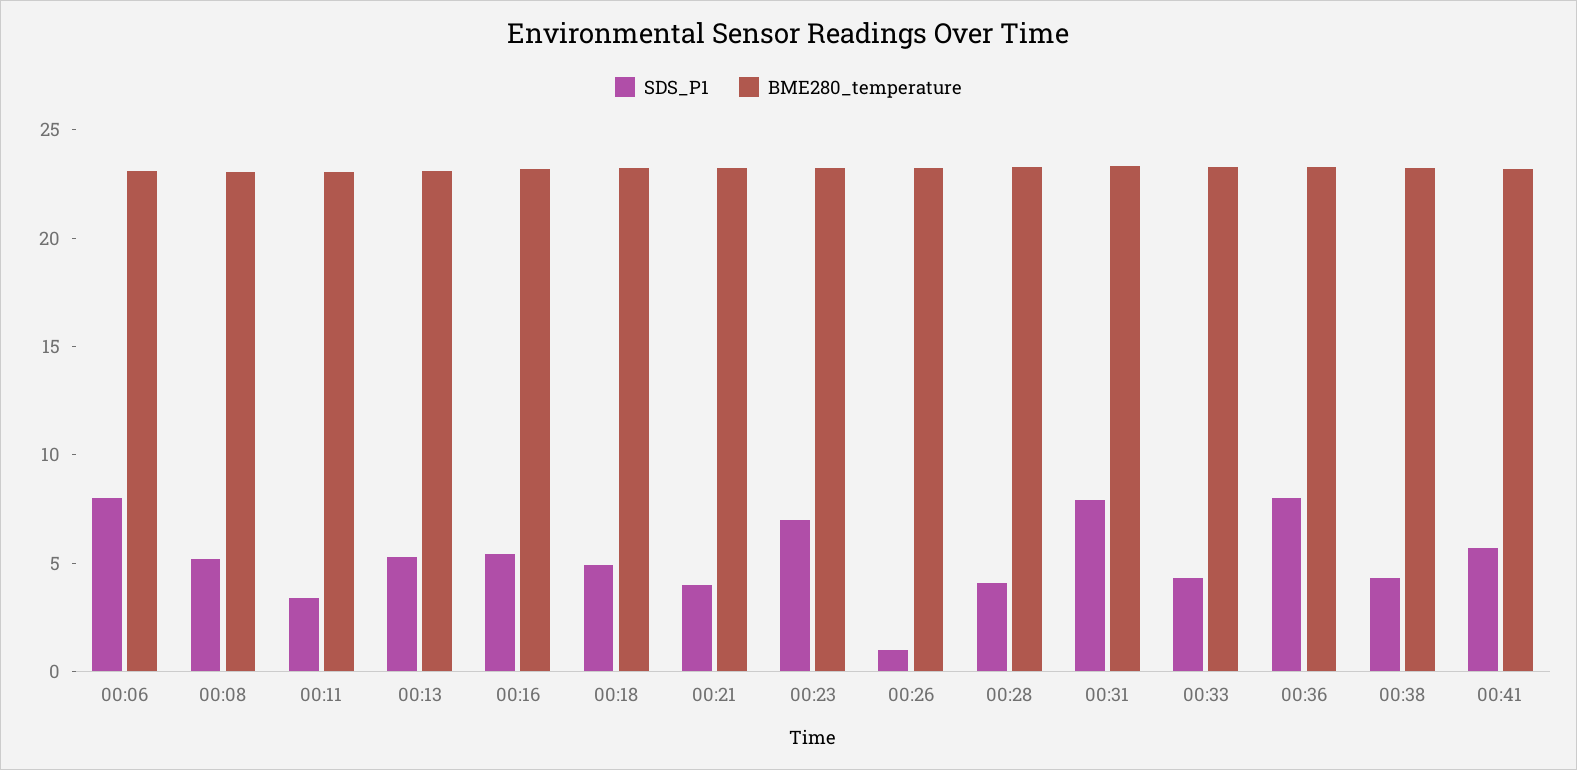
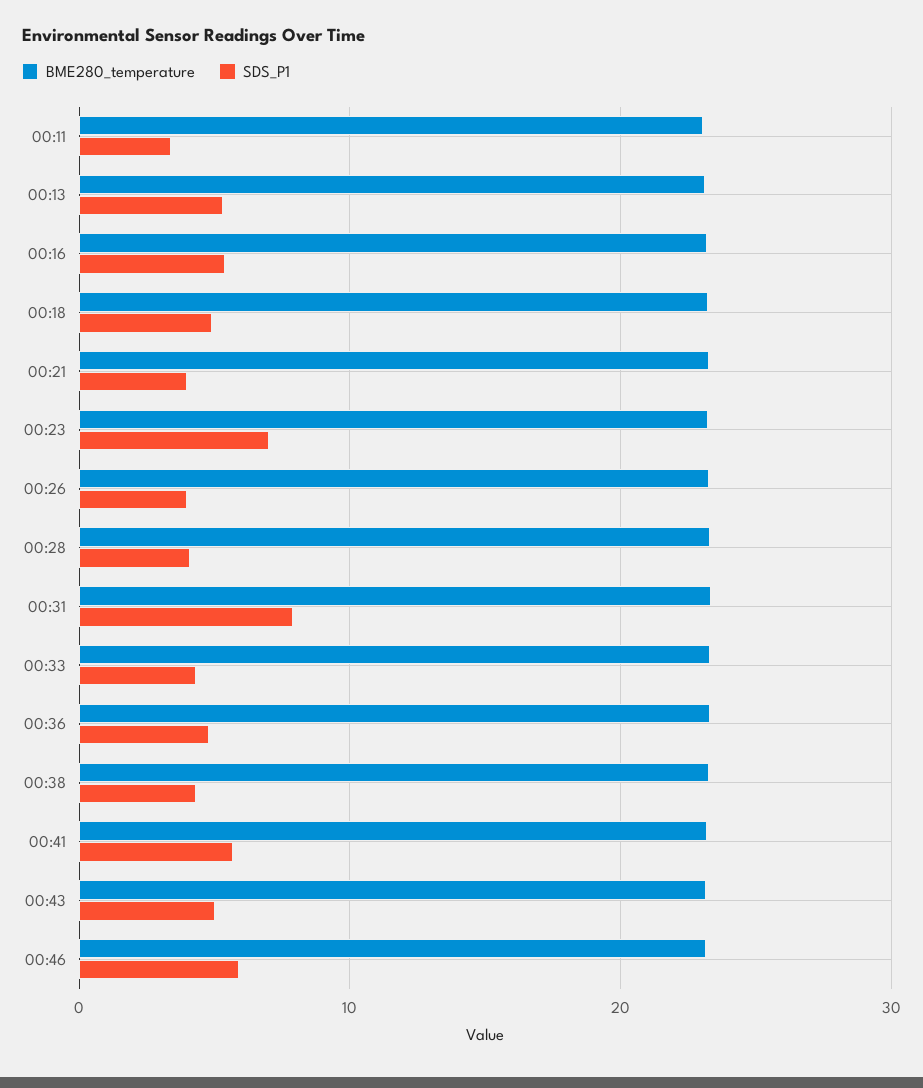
SDS_P1, 00:06: 8 -> none
BME280_temperature, 00:06: 23 -> none
SDS_P1, 00:08: 5 -> none
BME280_temperature, 00:08: 23 -> none
SDS_P1, 00:26: 1 -> 4
SDS_P1, 00:36: 8 -> 5
BME280_temperature, 00:43: none -> 23
SDS_P1, 00:43: none -> 5
BME280_temperature, 00:46: none -> 23
SDS_P1, 00:46: none -> 6

